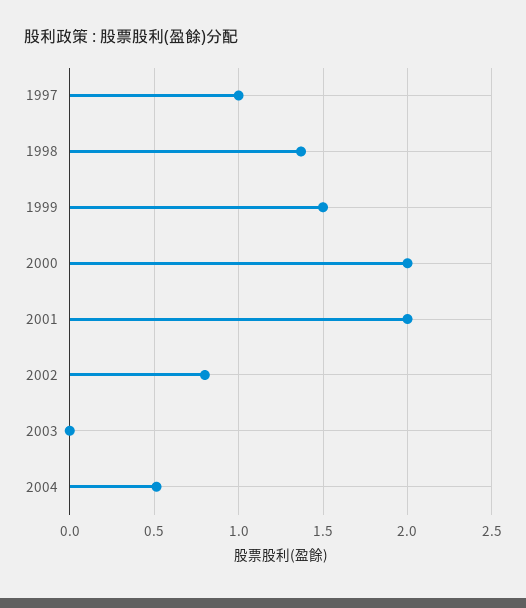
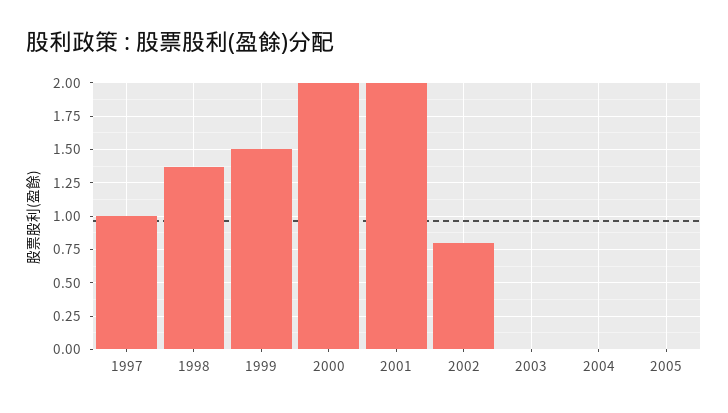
2004: 0.5 -> 0
2005: none -> 0

